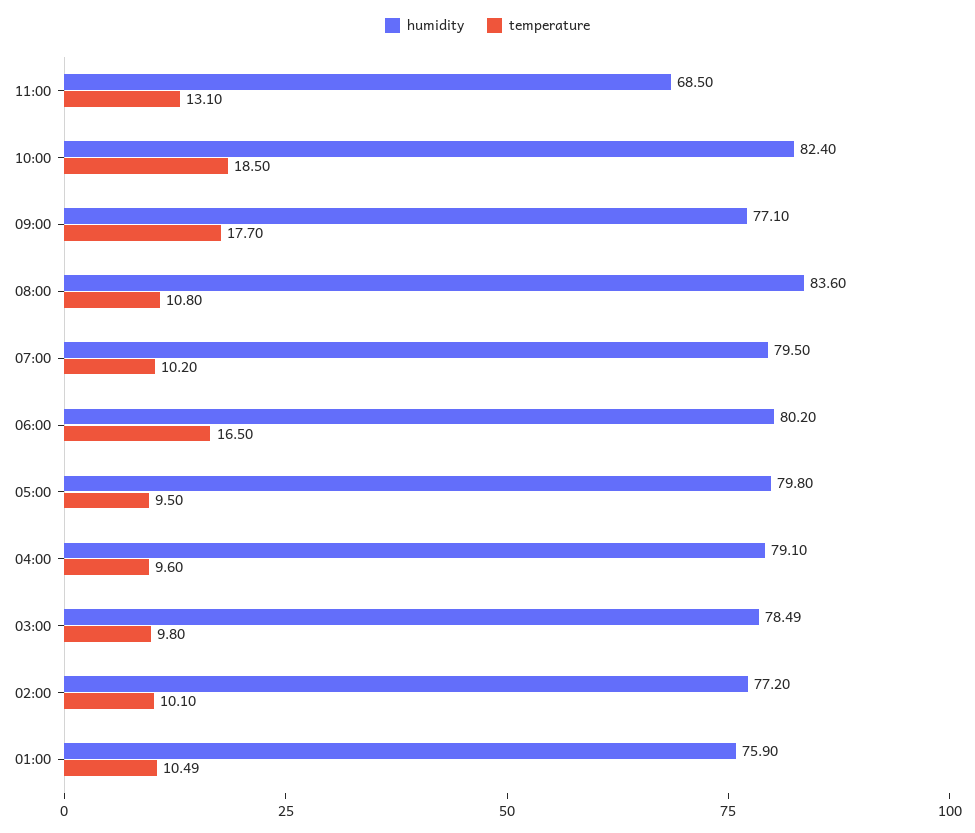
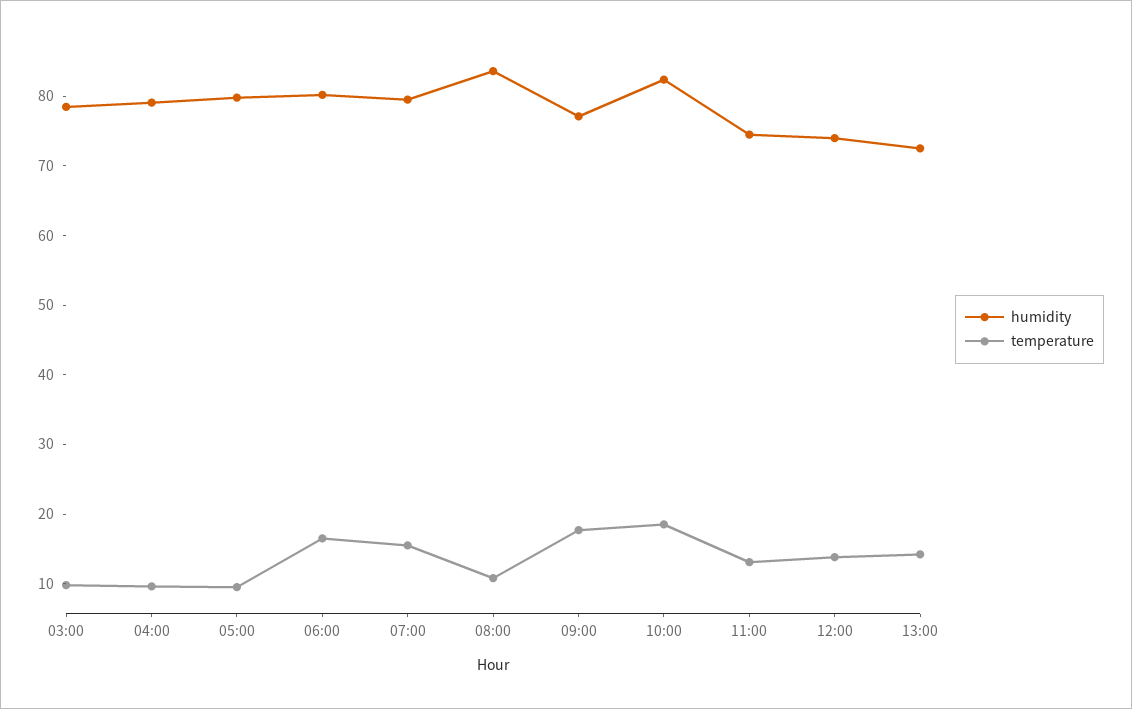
humidity, 11:00: 68.5 -> 74
temperature, 07:00: 10.2 -> 16
humidity, 02:00: 77.2 -> none
temperature, 02:00: 10.1 -> none
humidity, 01:00: 75.9 -> none
temperature, 01:00: 10.49 -> none
humidity, 12:00: none -> 74
temperature, 12:00: none -> 14
humidity, 13:00: none -> 72
temperature, 13:00: none -> 14

